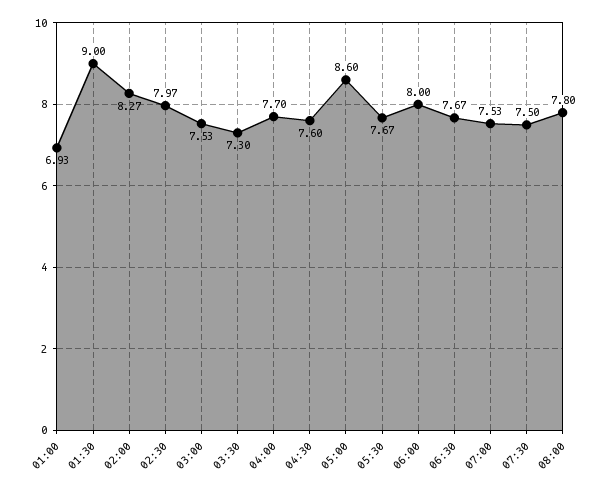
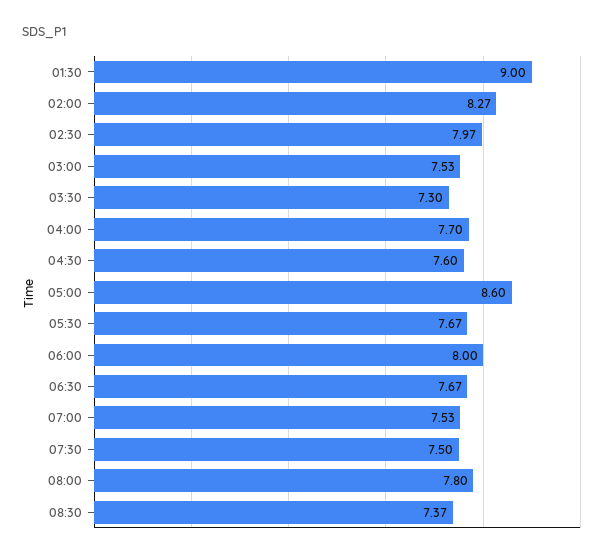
01:00: 6.93 -> none
08:30: none -> 7.37

